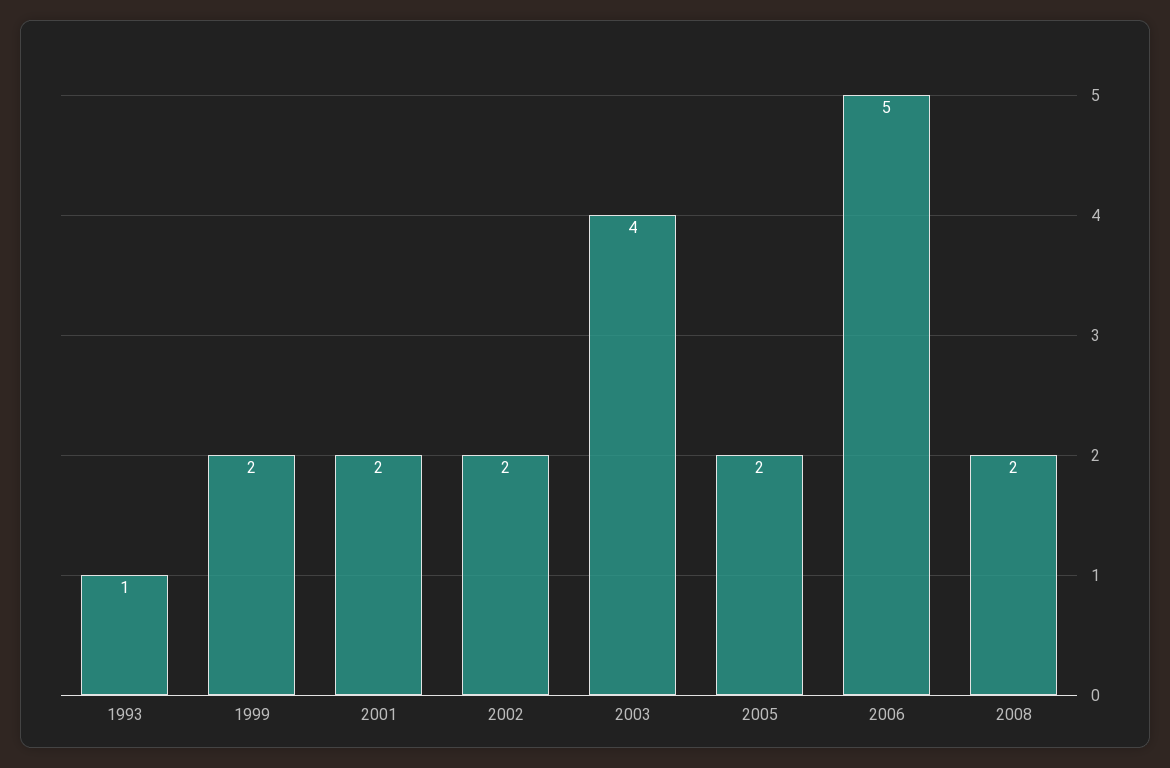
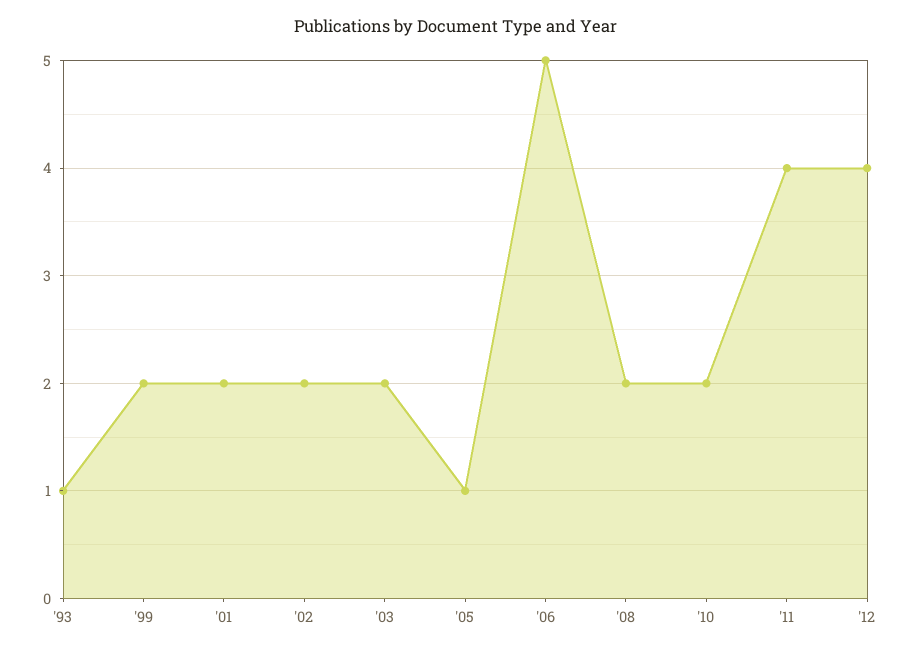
2003: 4 -> 2
2005: 2 -> 1
'10: none -> 2
'11: none -> 4
'12: none -> 4

